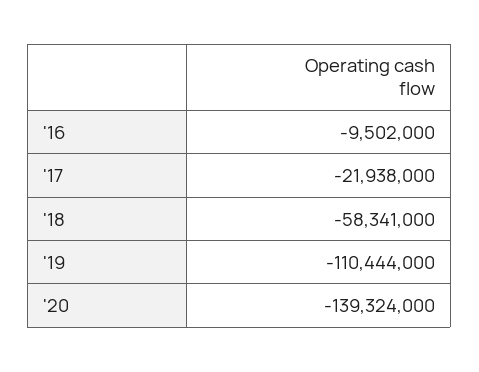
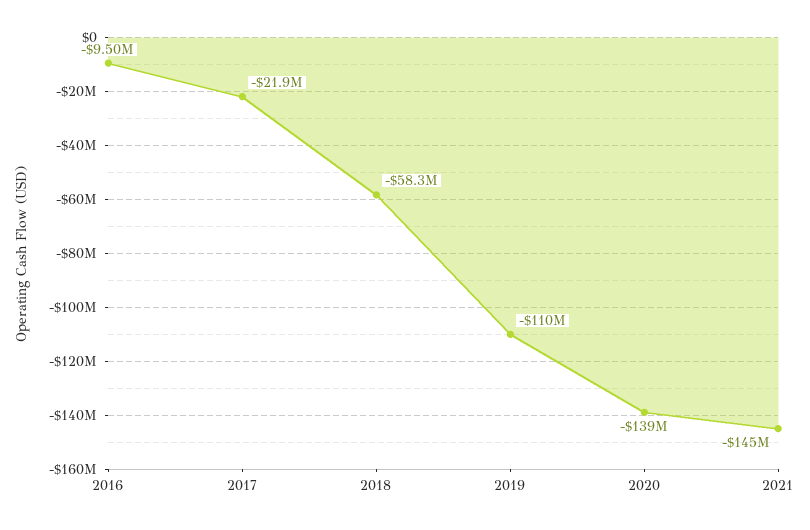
2021: none -> -145000000

